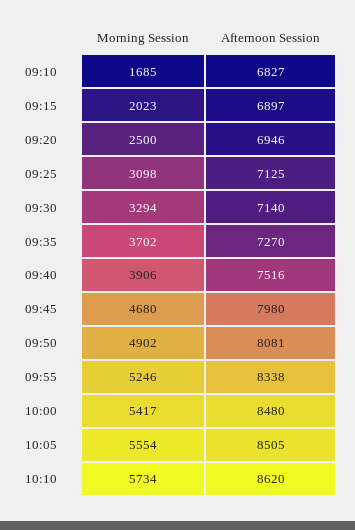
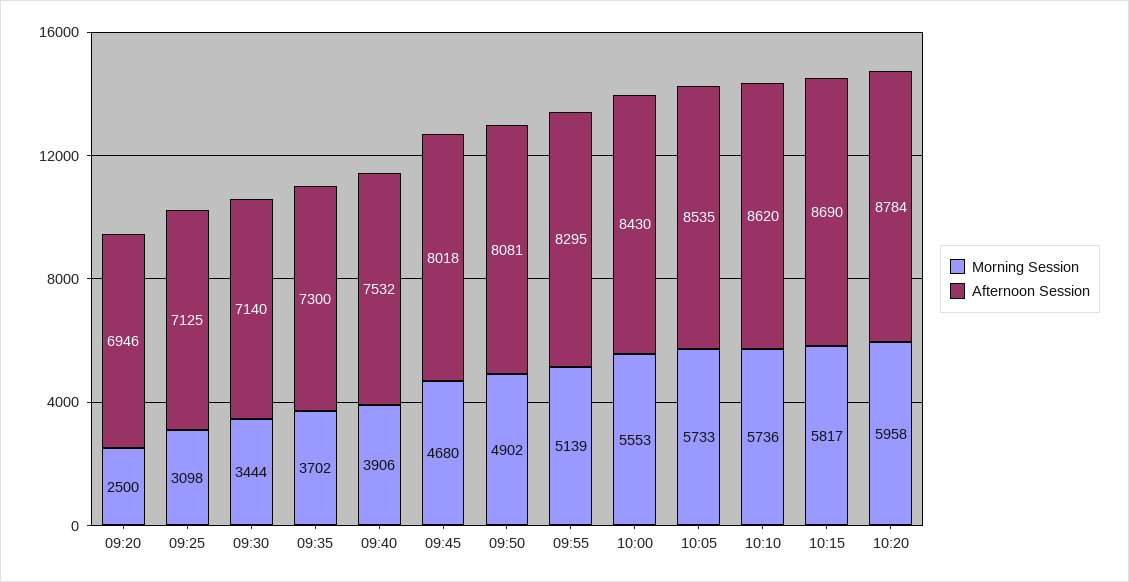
Morning Session, 09:10: 1685 -> none
Afternoon Session, 09:10: 6827 -> none
Morning Session, 09:15: 2023 -> none
Afternoon Session, 09:15: 6897 -> none
Morning Session, 09:30: 3294 -> 3444
Afternoon Session, 09:35: 7270 -> 7300
Afternoon Session, 09:40: 7516 -> 7532
Afternoon Session, 09:45: 7980 -> 8018
Morning Session, 09:55: 5246 -> 5139
Afternoon Session, 09:55: 8338 -> 8295
Morning Session, 10:00: 5417 -> 5553
Afternoon Session, 10:00: 8480 -> 8430
Morning Session, 10:05: 5554 -> 5733
Afternoon Session, 10:05: 8505 -> 8535
Morning Session, 10:10: 5734 -> 5736
Morning Session, 10:15: none -> 5817
Afternoon Session, 10:15: none -> 8690
Morning Session, 10:20: none -> 5958
Afternoon Session, 10:20: none -> 8784

